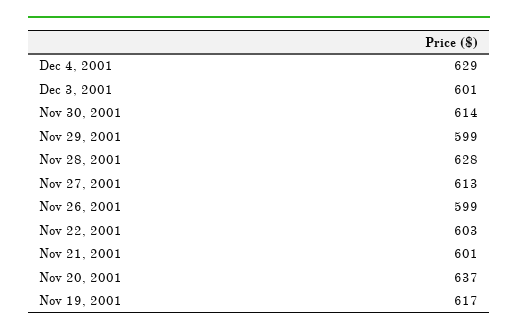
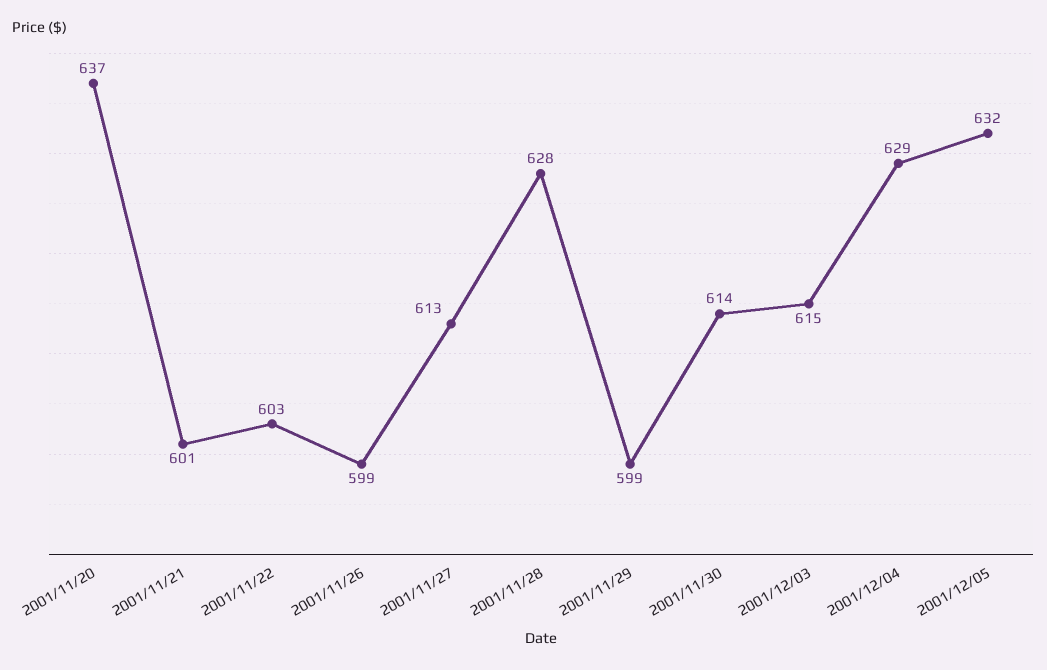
Dec 3, 2001: 601 -> 615
Nov 19, 2001: 617 -> none
2001/12/05: none -> 632

